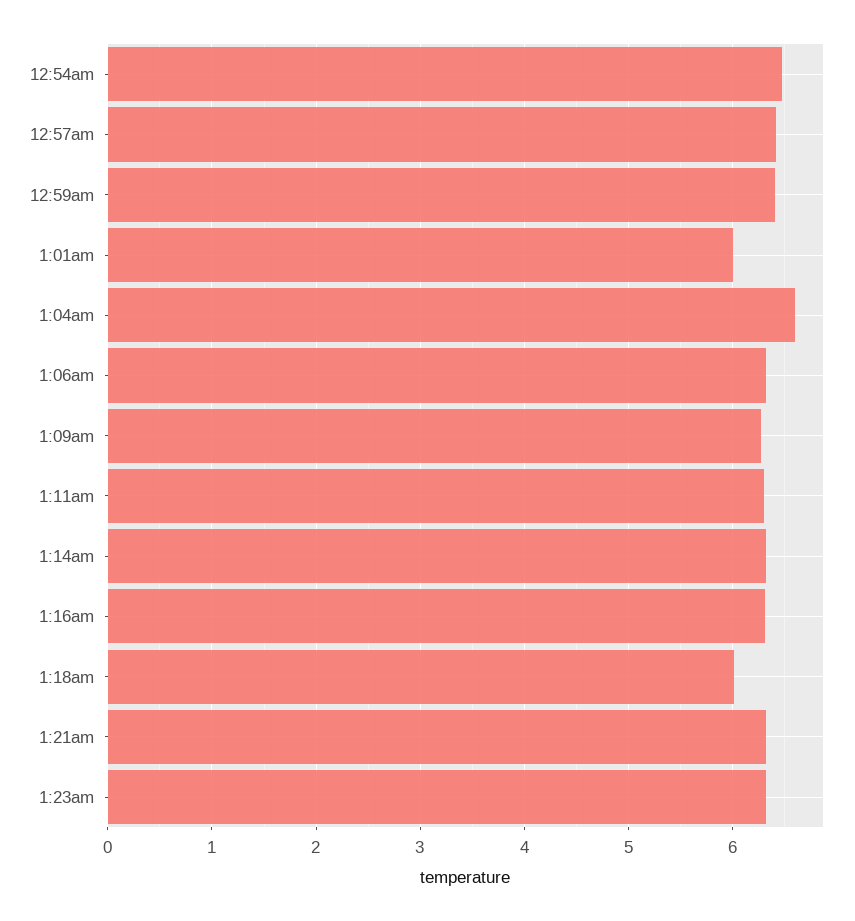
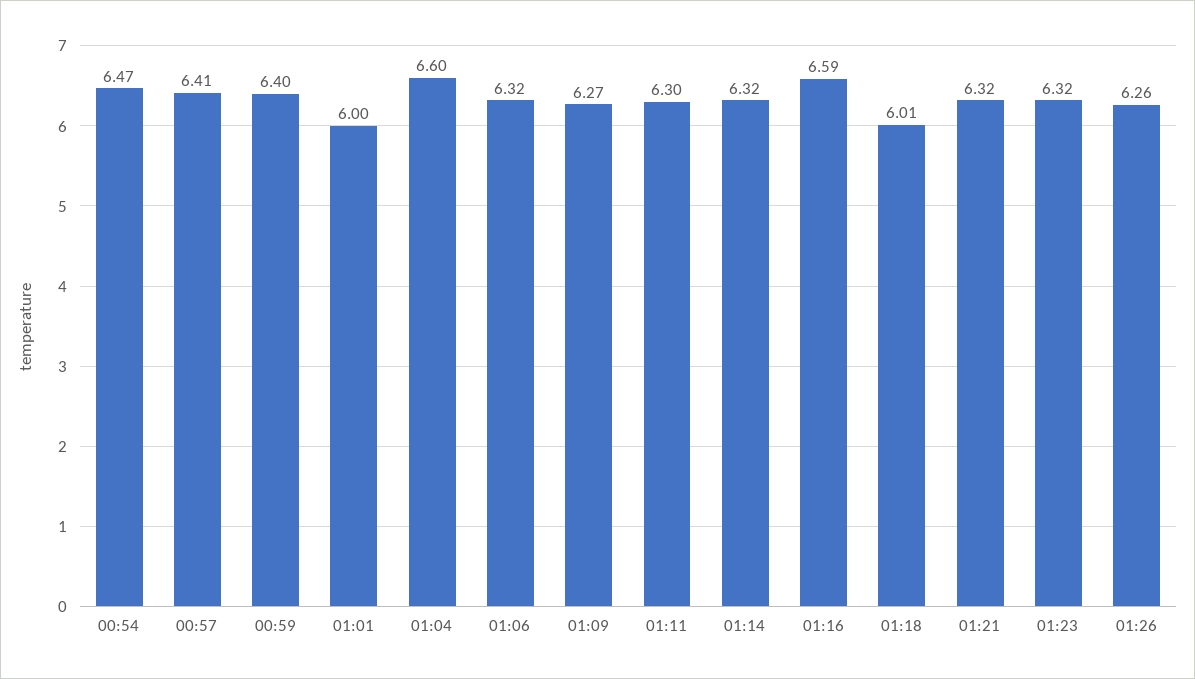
1:16am: 6.3 -> 6.59
01:26: none -> 6.26

